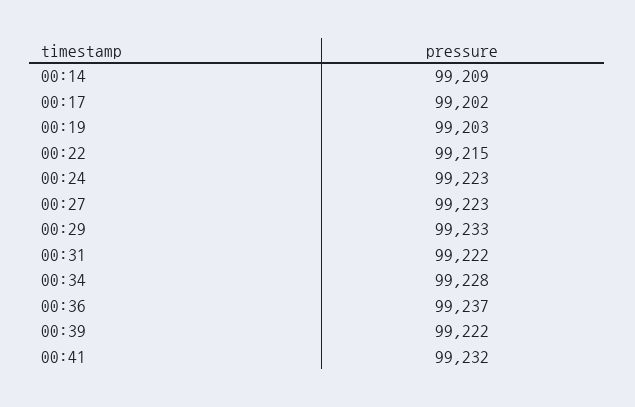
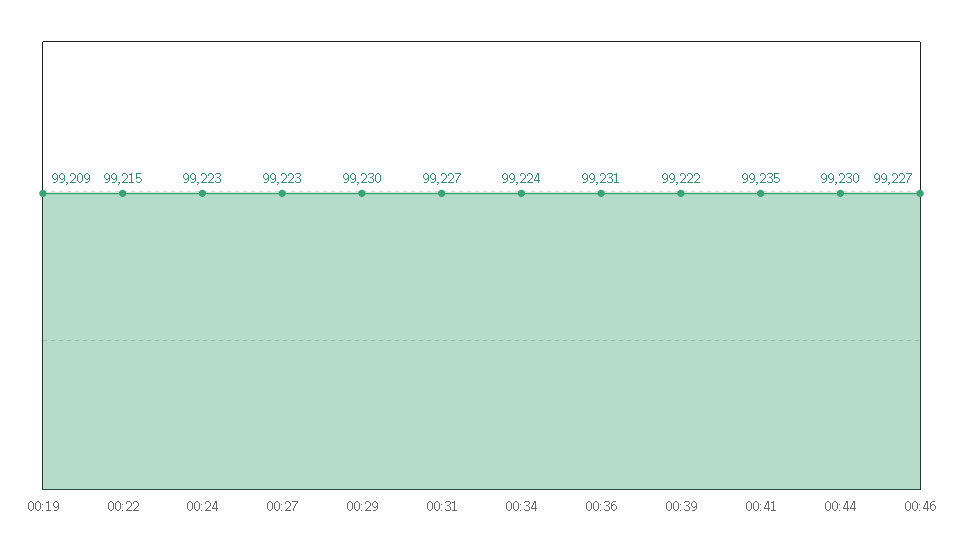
00:14: 99209 -> none
00:17: 99202 -> none
00:19: 99203 -> 99209
00:29: 99233 -> 99230
00:31: 99222 -> 99227
00:34: 99228 -> 99224
00:36: 99237 -> 99231
00:41: 99232 -> 99235
00:44: none -> 99230
00:46: none -> 99227

